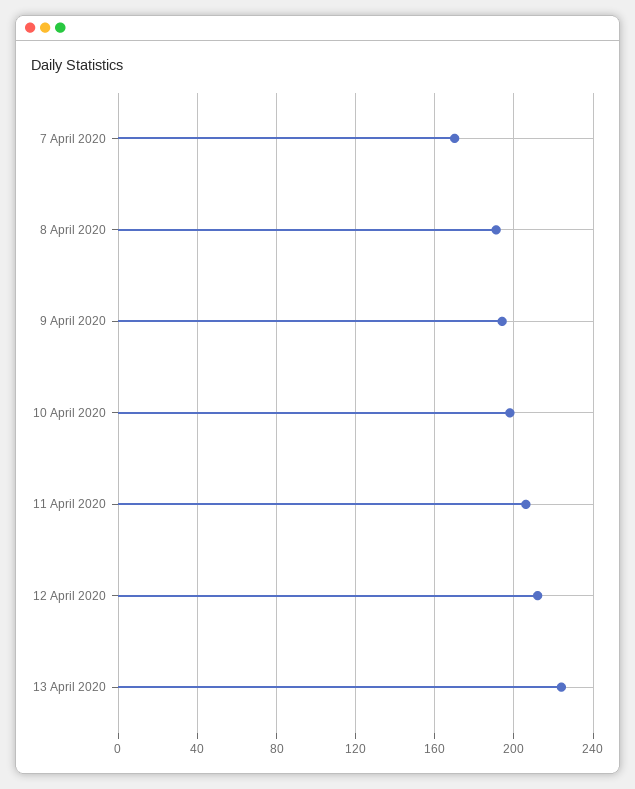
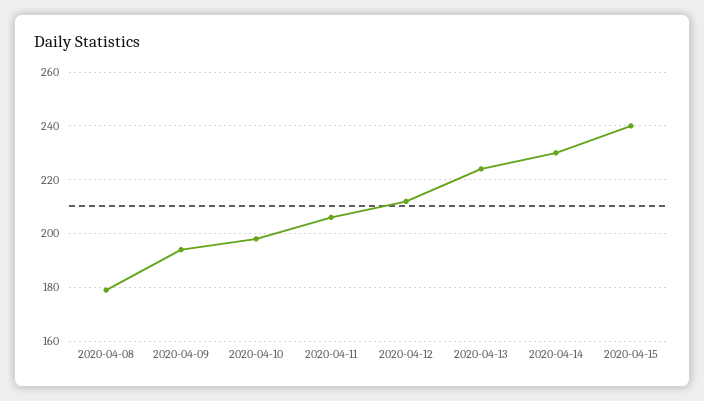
7 April 2020: 170 -> none
8 April 2020: 190 -> 180
2020-04-14: none -> 230
2020-04-15: none -> 240

